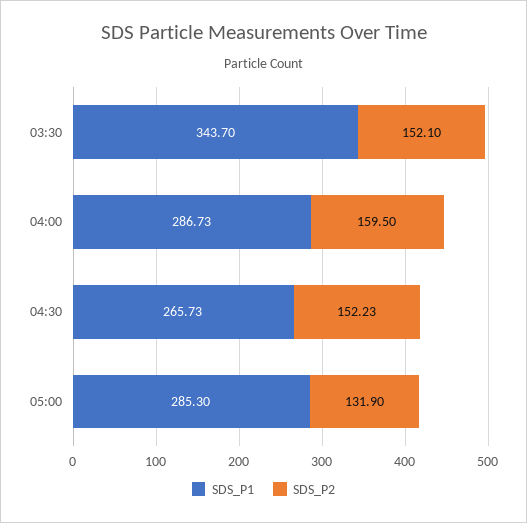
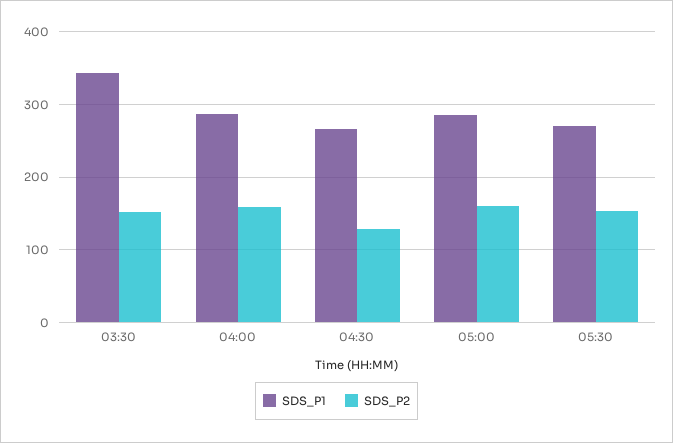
SDS_P2, 04:30: 152.23 -> 130
SDS_P2, 05:00: 131.9 -> 160
SDS_P1, 05:30: none -> 270
SDS_P2, 05:30: none -> 150

